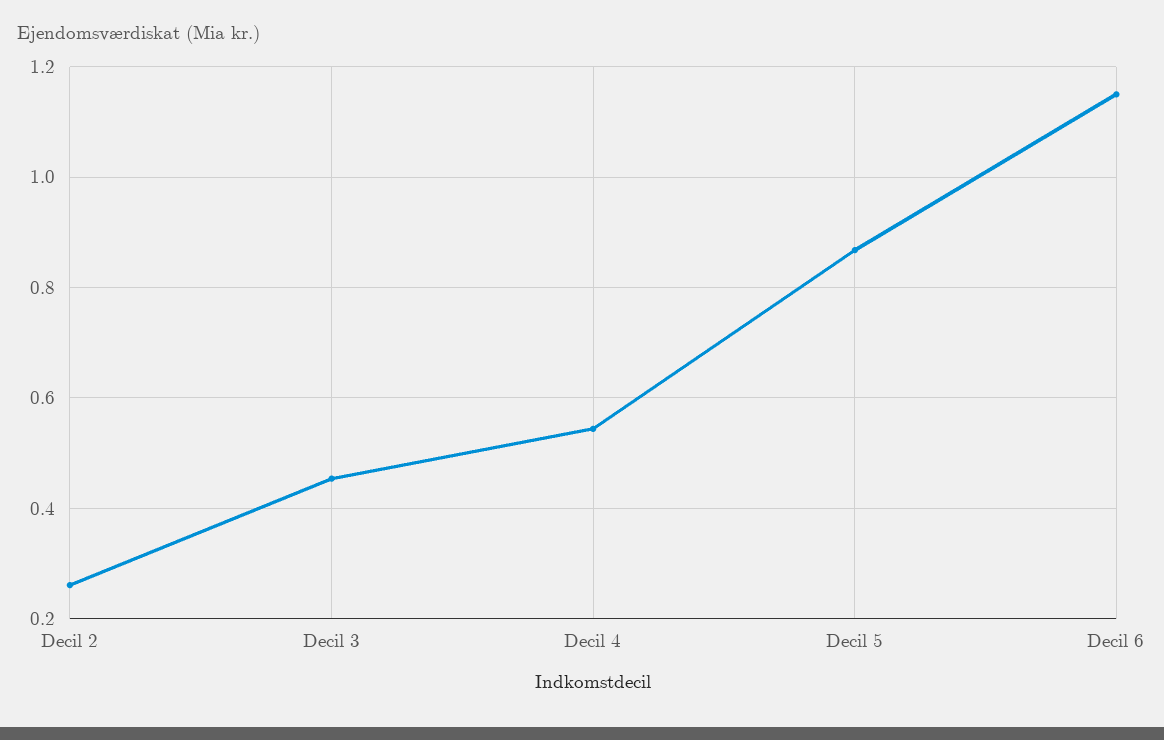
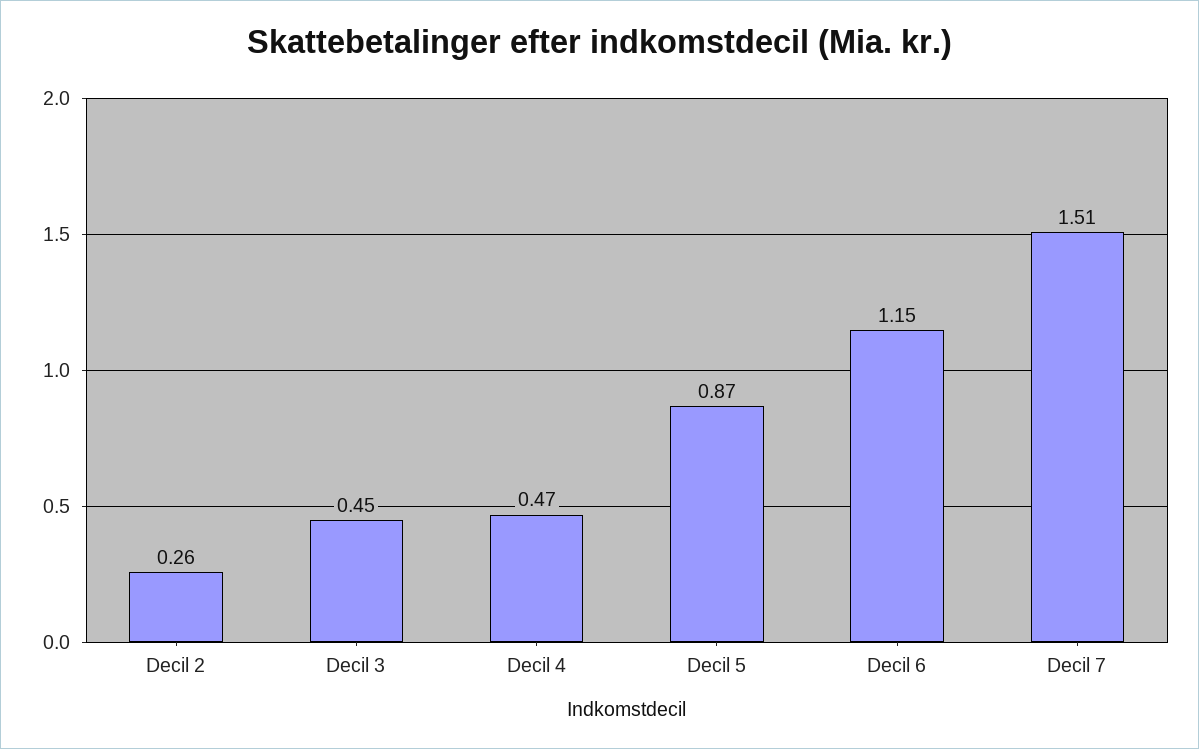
Decil 4: 0.54 -> 0.47
Decil 7: none -> 1.51

